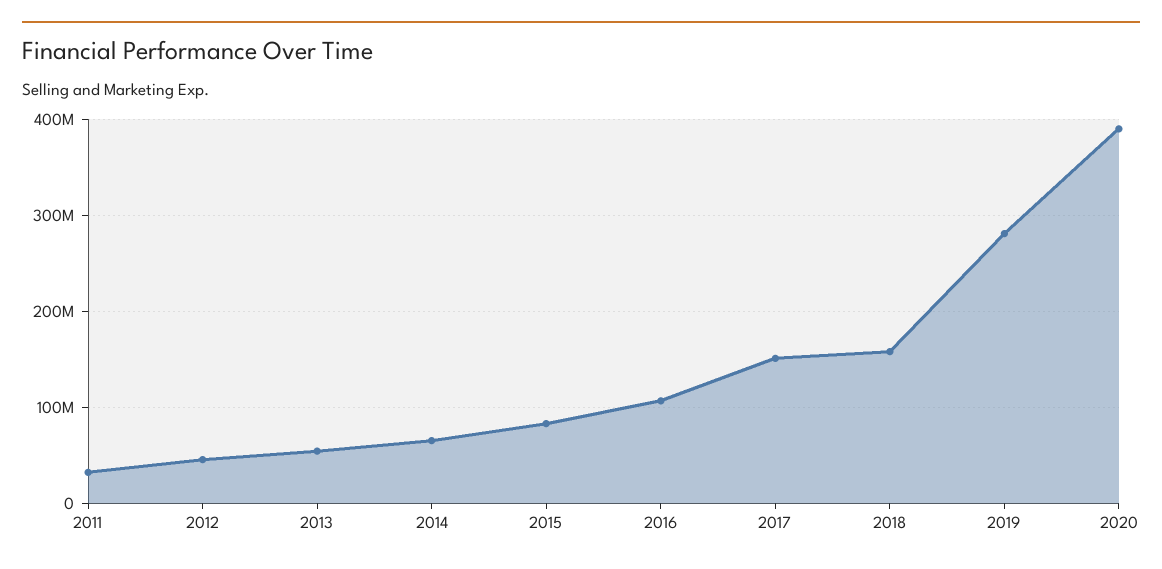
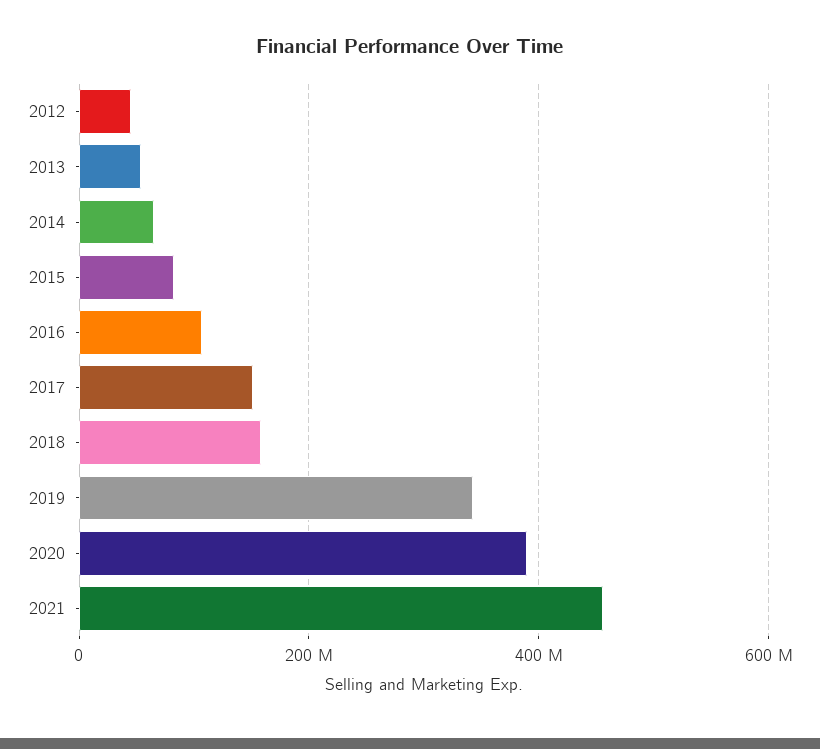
2011: 30000000 -> none
2019: 280000000 -> 340000000
2021: none -> 460000000

